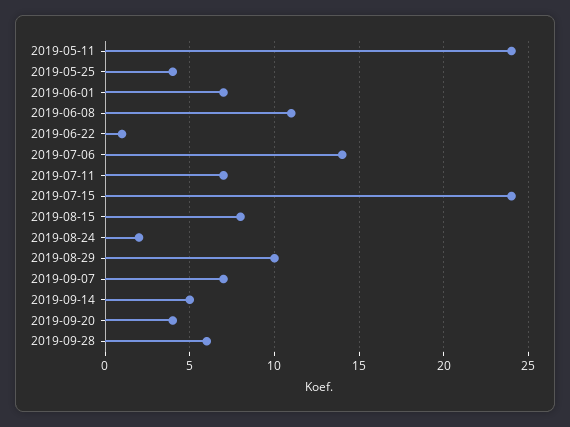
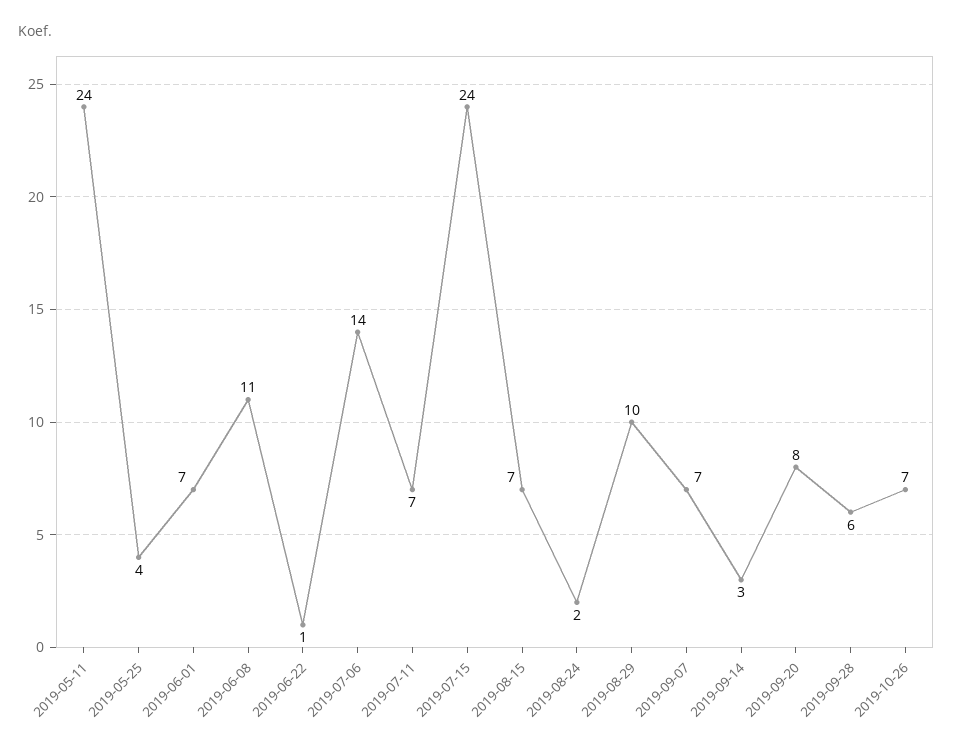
2019-08-15: 8 -> 7
2019-09-14: 5 -> 3
2019-09-20: 4 -> 8
2019-10-26: none -> 7

